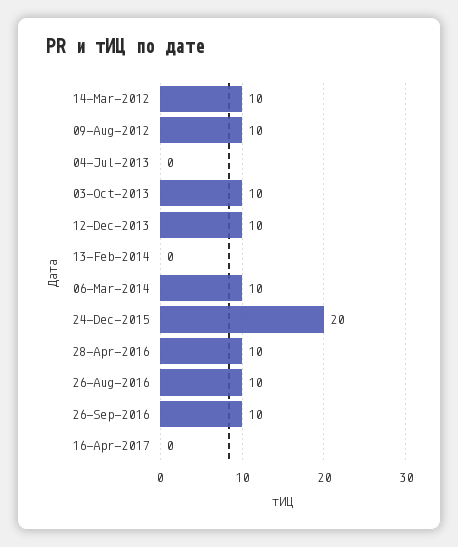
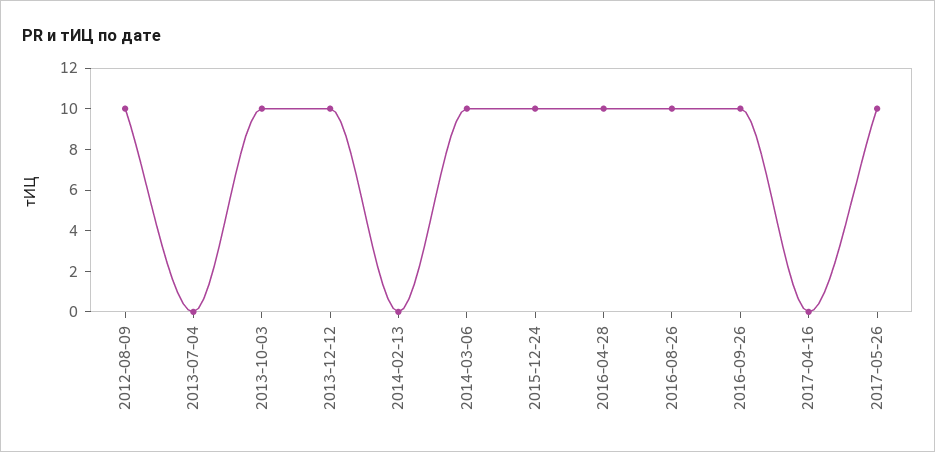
14-Mar-2012: 10 -> none
24-Dec-2015: 20 -> 10
2017-05-26: none -> 10

